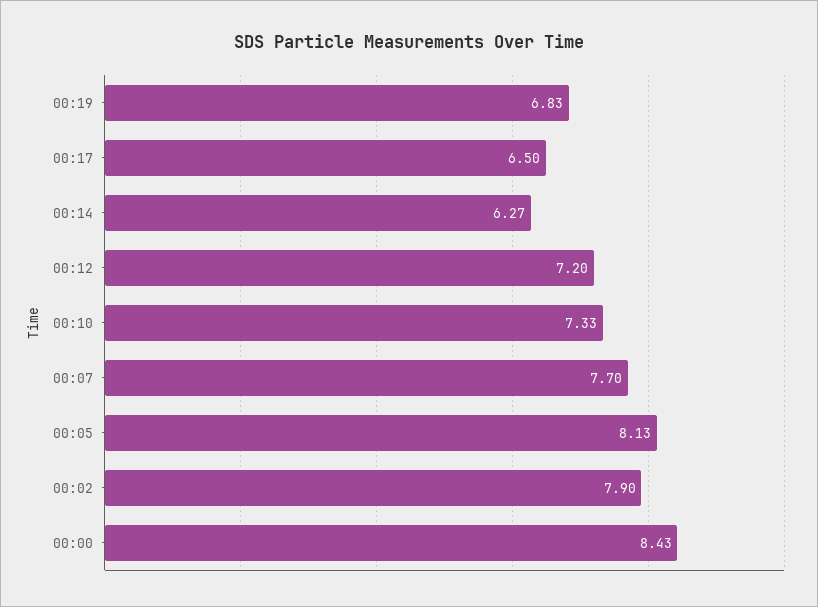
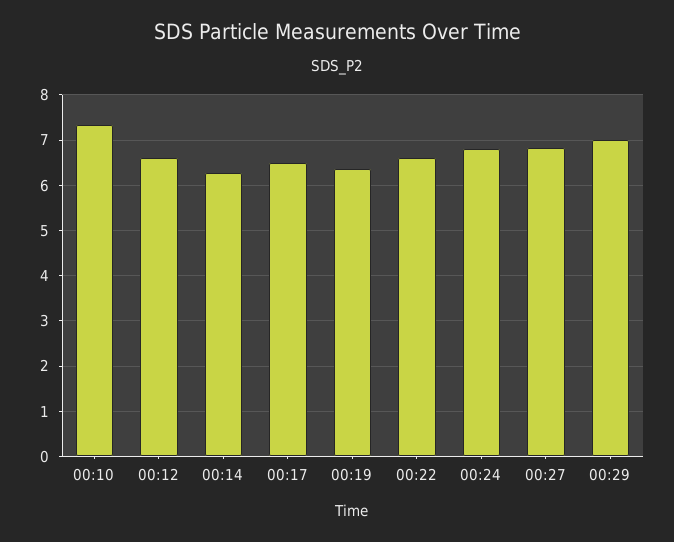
00:19: 6.83 -> 6.4
00:12: 7.2 -> 6.6
00:07: 7.7 -> none
00:05: 8.13 -> none
00:02: 7.9 -> none
00:00: 8.43 -> none
00:22: none -> 6.6
00:24: none -> 6.8
00:27: none -> 6.8
00:29: none -> 7

